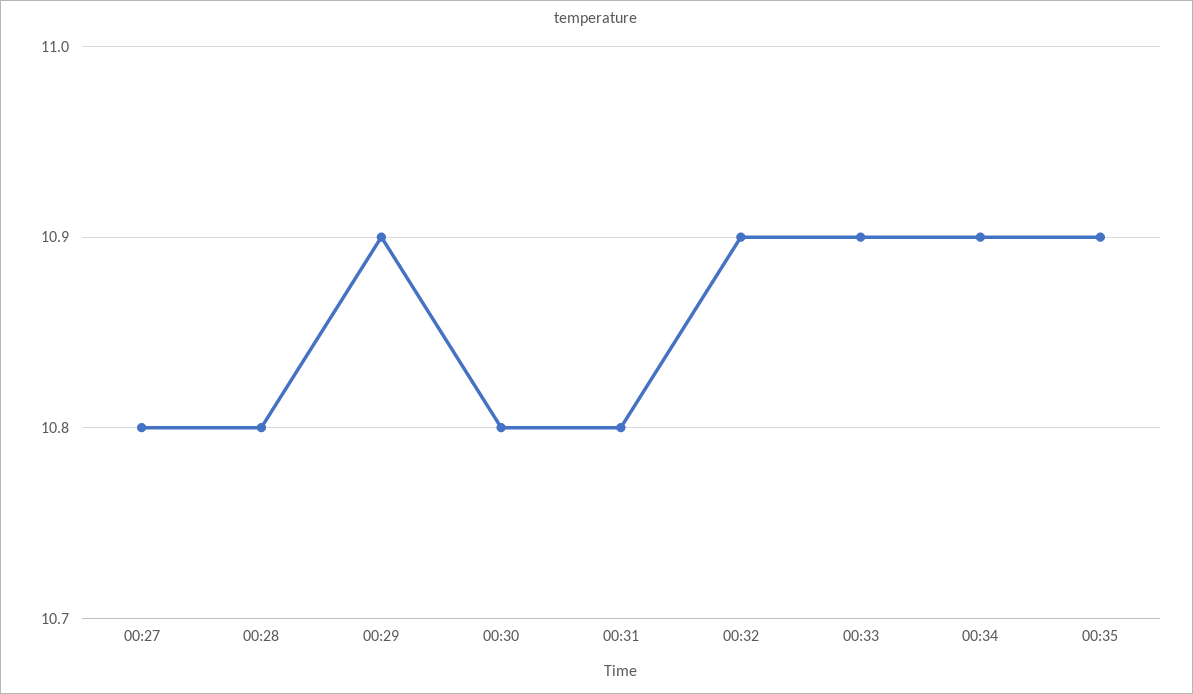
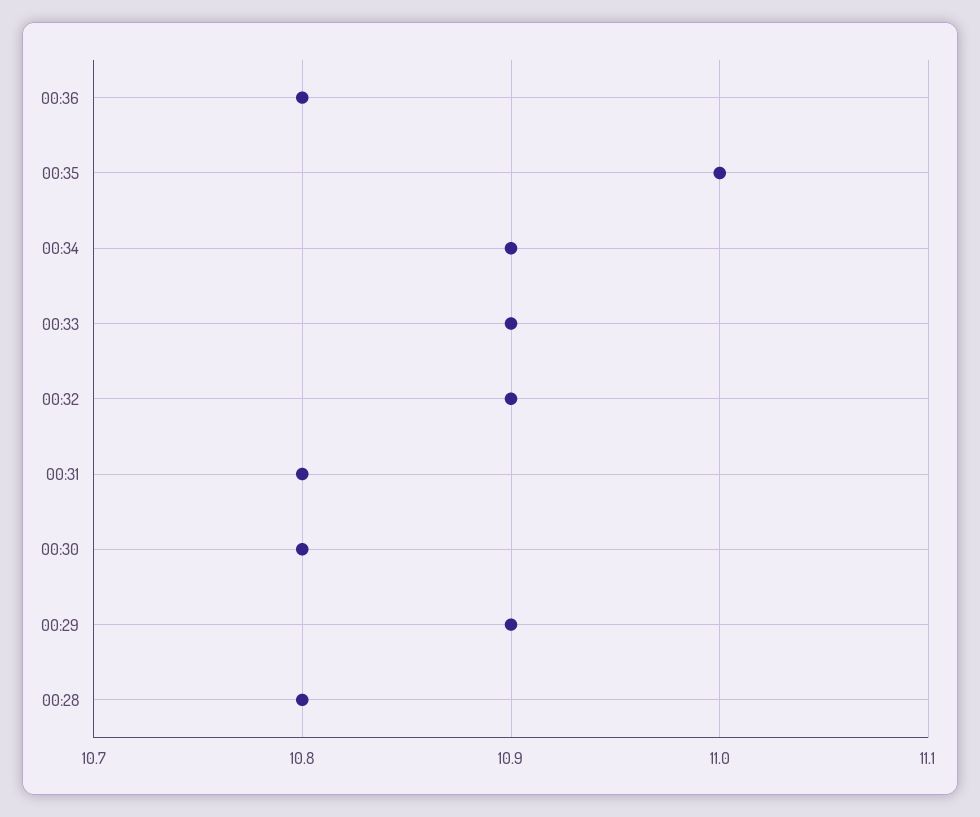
00:27: 10.8 -> none
00:35: 10.9 -> 11
00:36: none -> 10.8

